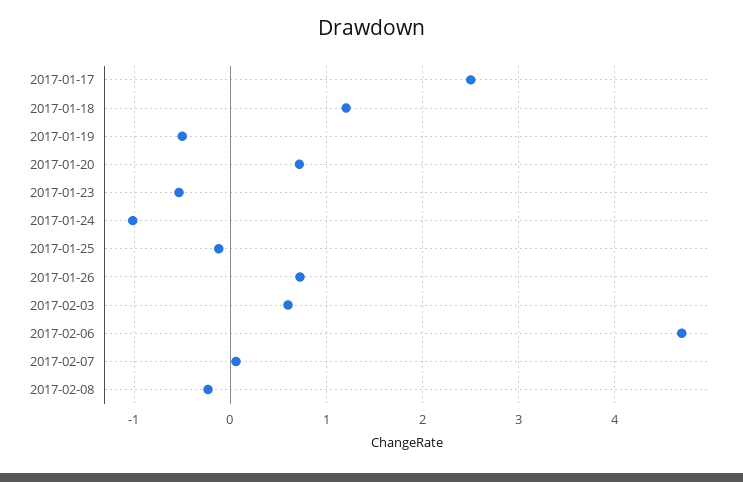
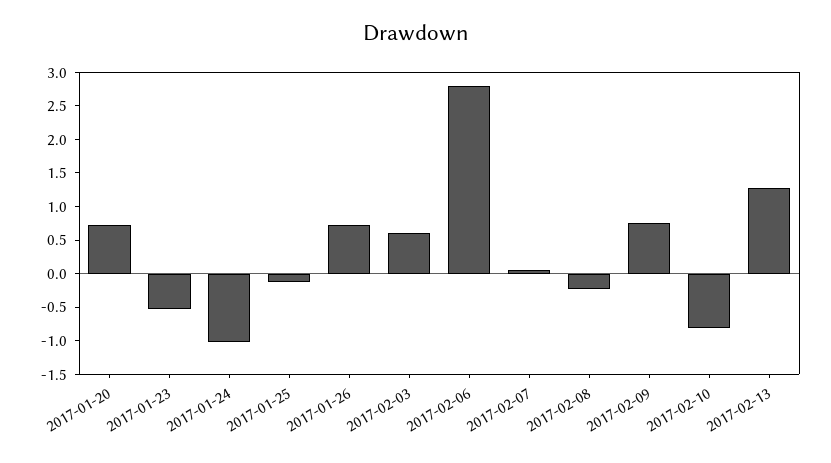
2017-01-17: 2.5 -> none
2017-01-18: 1.2 -> none
2017-01-19: -0.5 -> none
2017-02-06: 4.7 -> 2.75
2017-02-09: none -> 0.75
2017-02-10: none -> -0.75
2017-02-13: none -> 1.25

